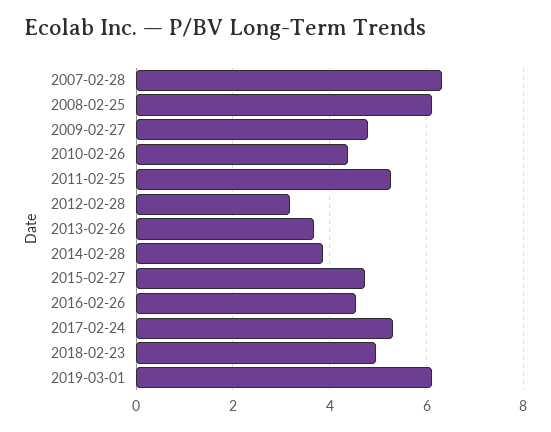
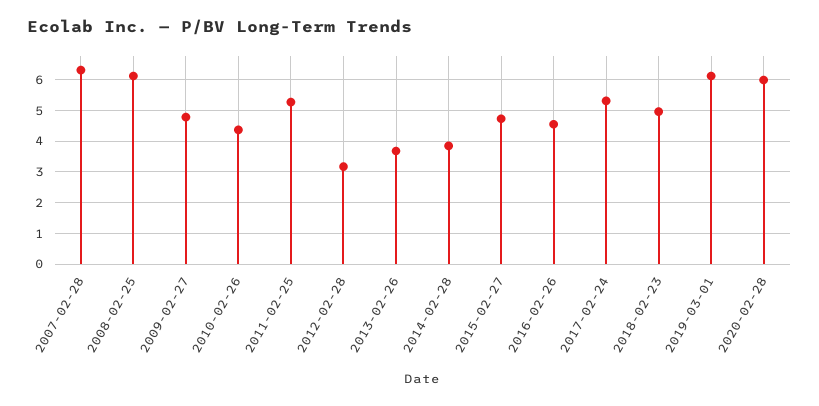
2020-02-28: none -> 6

